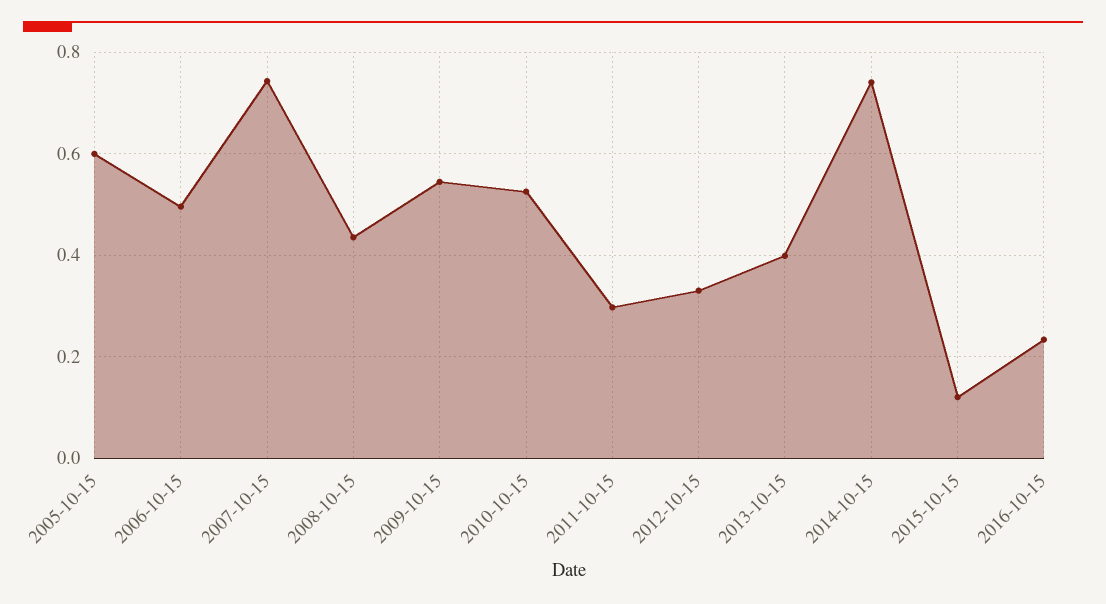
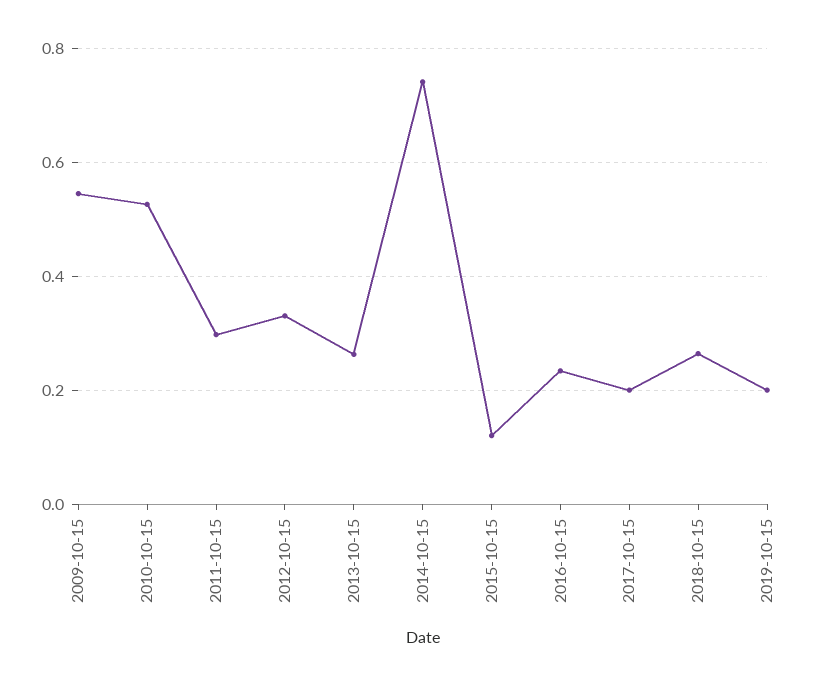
2005-10-15: 0.6 -> none
2006-10-15: 0.5 -> none
2007-10-15: 0.74 -> none
2008-10-15: 0.44 -> none
2013-10-15: 0.4 -> 0.26
2017-10-15: none -> 0.2
2018-10-15: none -> 0.26
2019-10-15: none -> 0.2

